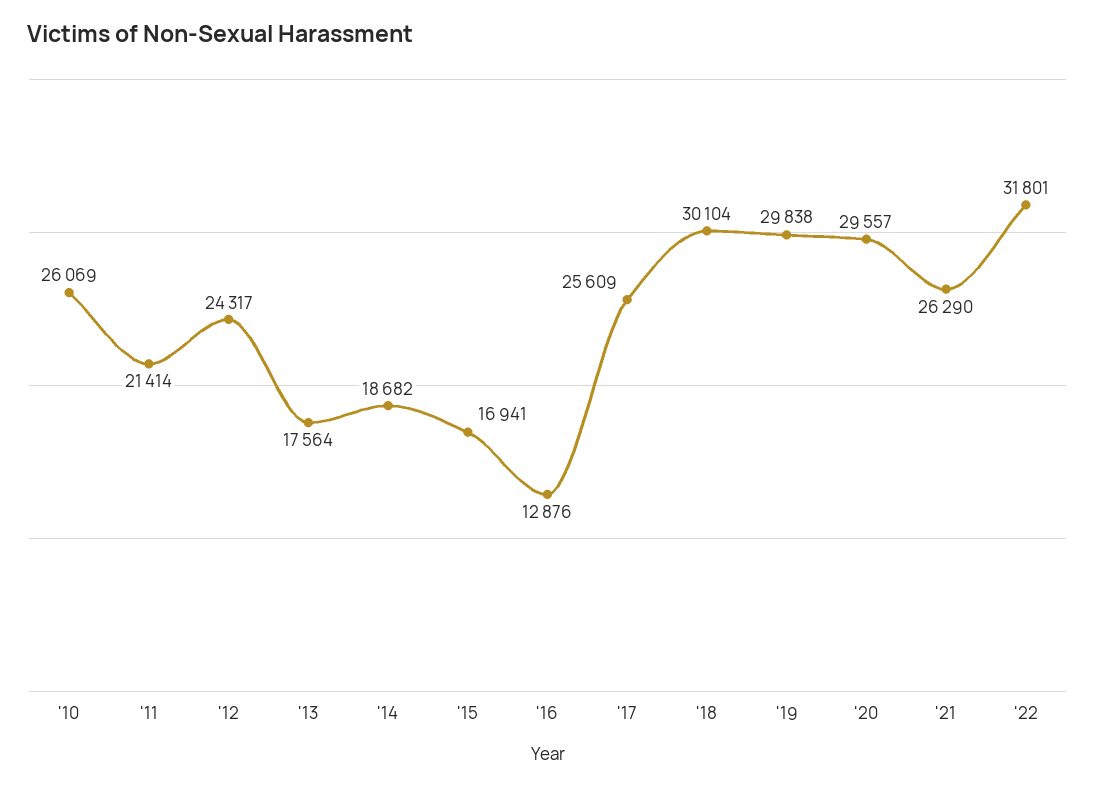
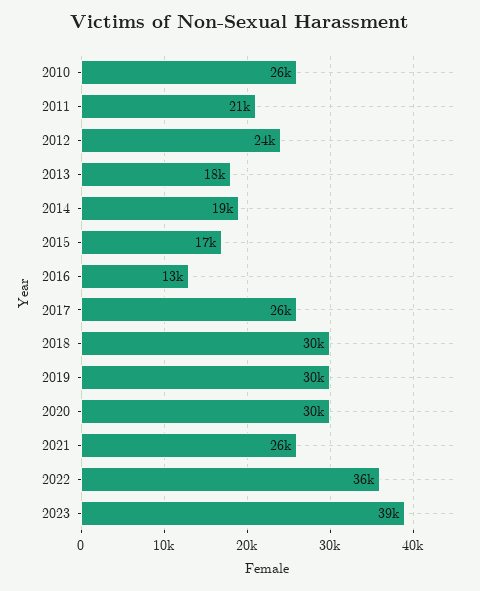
'22: 31801 -> 36000
2023: none -> 39000

